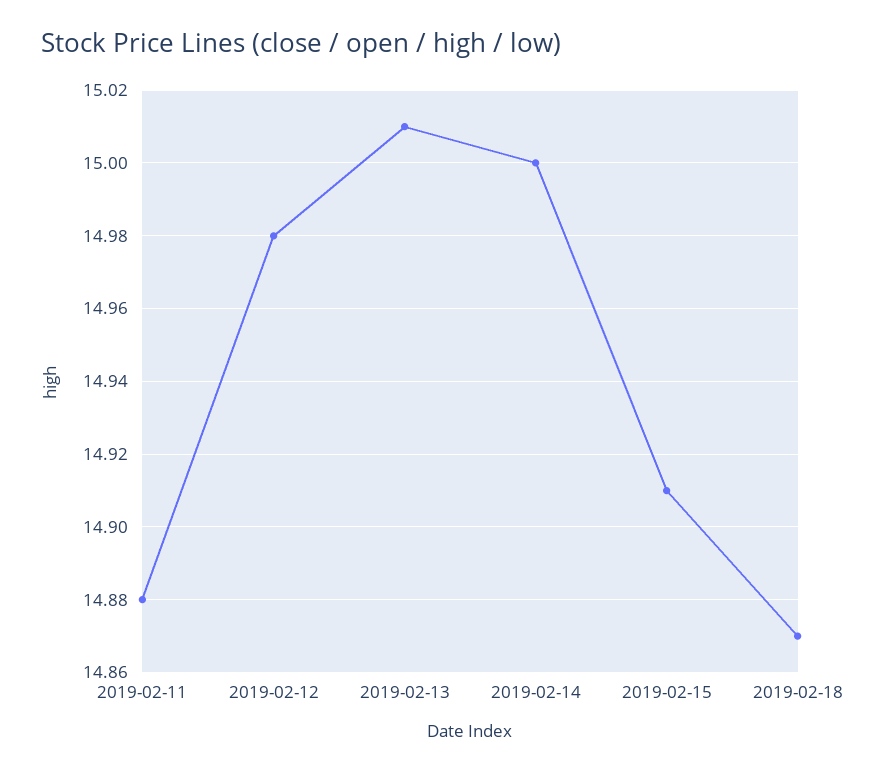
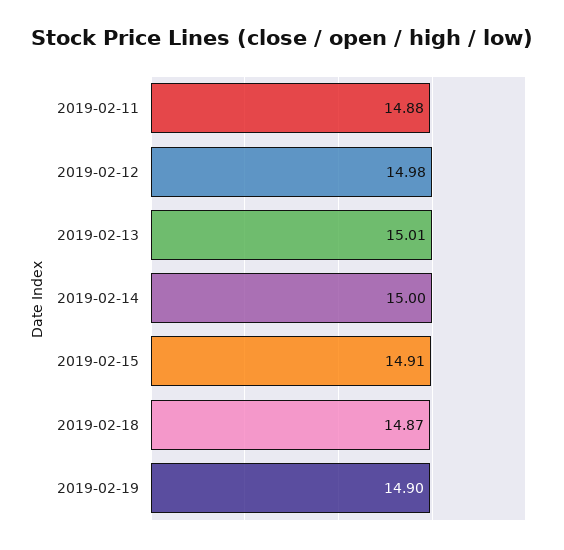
2019-02-19: none -> 14.9

